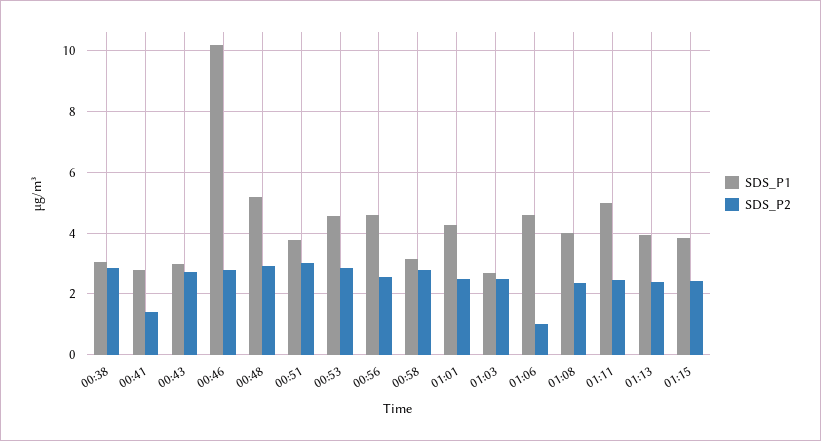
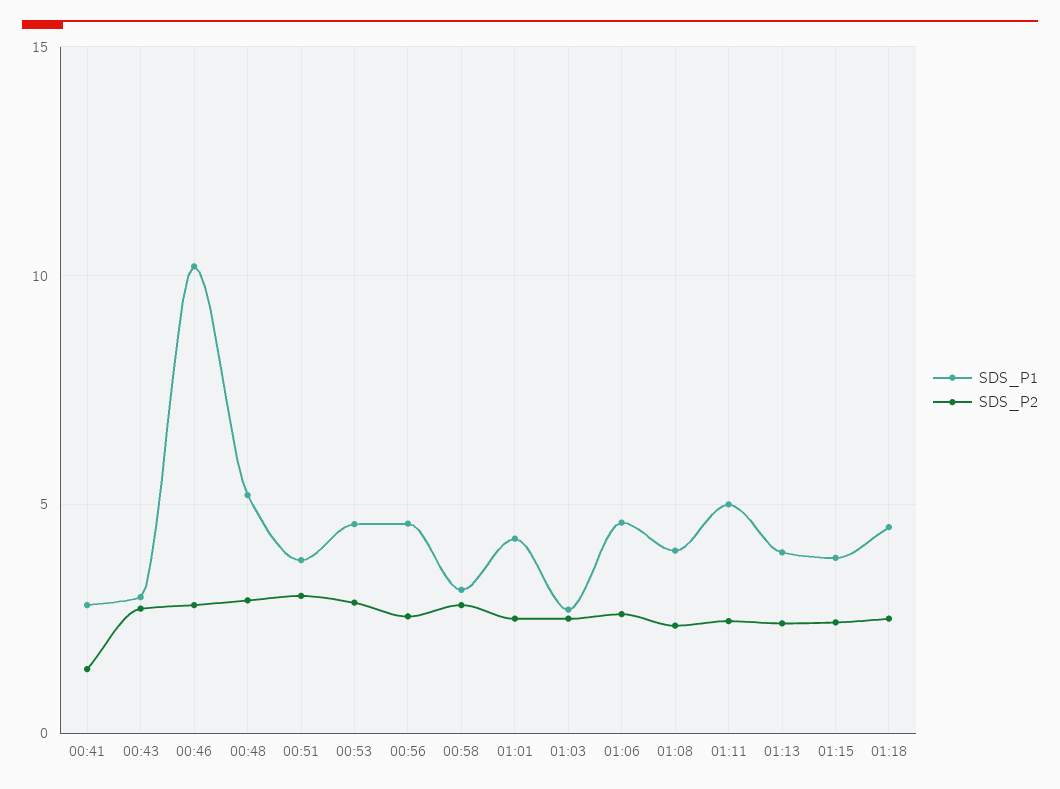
SDS_P1, 00:38: 3 -> none
SDS_P2, 00:38: 2.8 -> none
SDS_P2, 01:06: 1 -> 2.5
SDS_P1, 01:18: none -> 4.5
SDS_P2, 01:18: none -> 2.5

